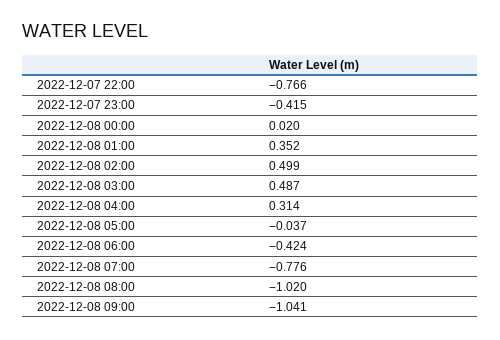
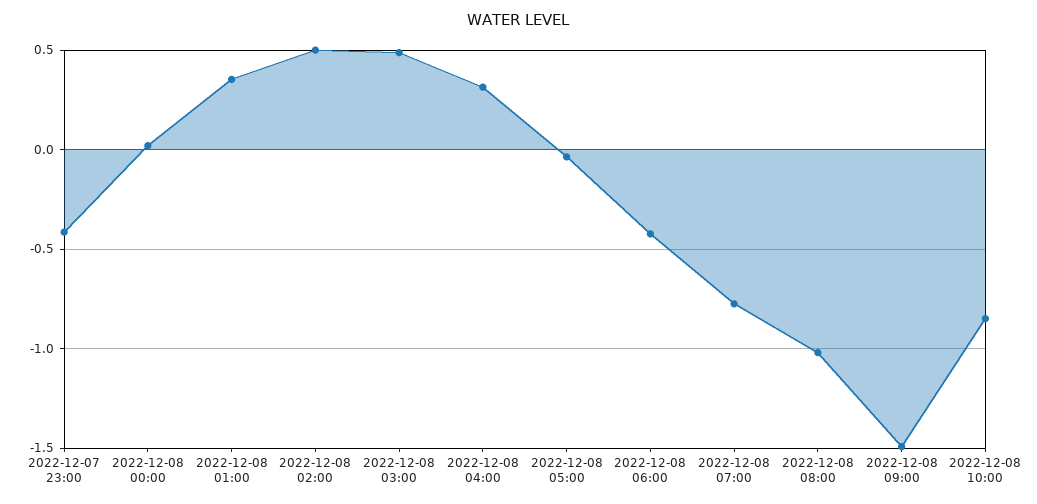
2022-12-07 22:00: -0.766 -> none
2022-12-08 09:00: -1.041 -> -1.5
2022-12-08 10:00: none -> -0.85

